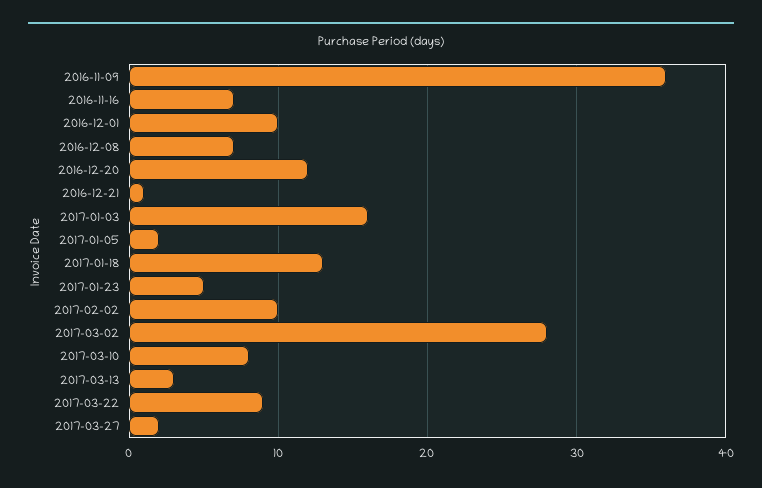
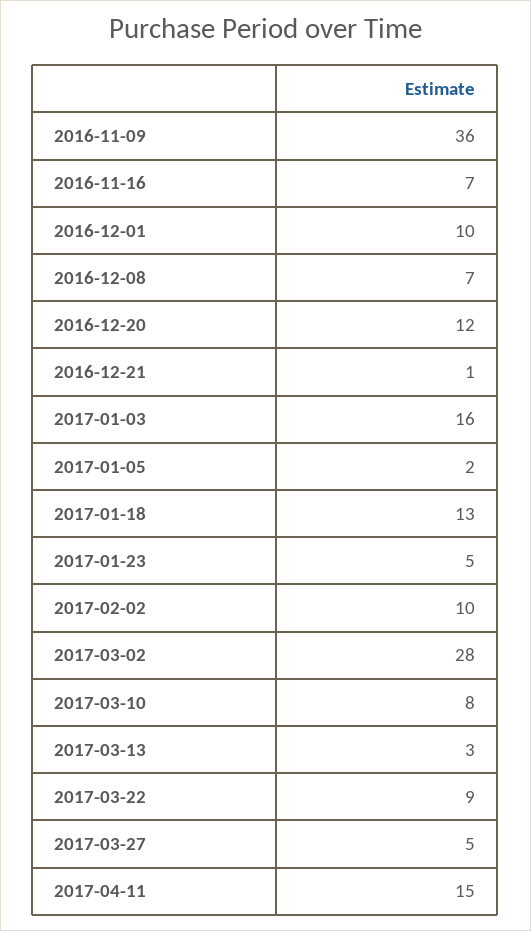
2017-03-27: 2 -> 5
2017-04-11: none -> 15

